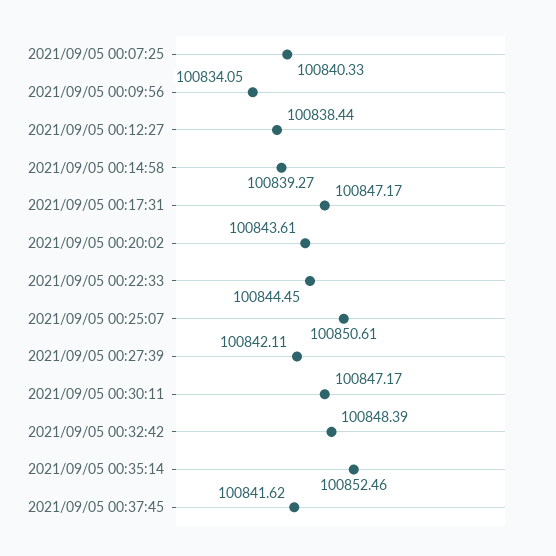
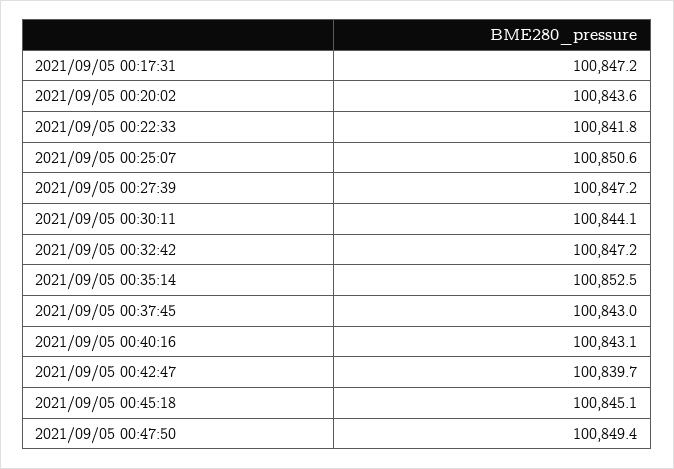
2021/09/05 00:07:25: 100840.33 -> none
2021/09/05 00:09:56: 100834.05 -> none
2021/09/05 00:12:27: 100838.44 -> none
2021/09/05 00:14:58: 100839.27 -> none
2021/09/05 00:22:33: 100844.45 -> 100841.8
2021/09/05 00:27:39: 100842.11 -> 100847.2
2021/09/05 00:30:11: 100847.17 -> 100844.1
2021/09/05 00:32:42: 100848.39 -> 100847.2
2021/09/05 00:37:45: 100841.62 -> 100843
2021/09/05 00:40:16: none -> 100843.1
2021/09/05 00:42:47: none -> 100839.7
2021/09/05 00:45:18: none -> 100845.1
2021/09/05 00:47:50: none -> 100849.4

